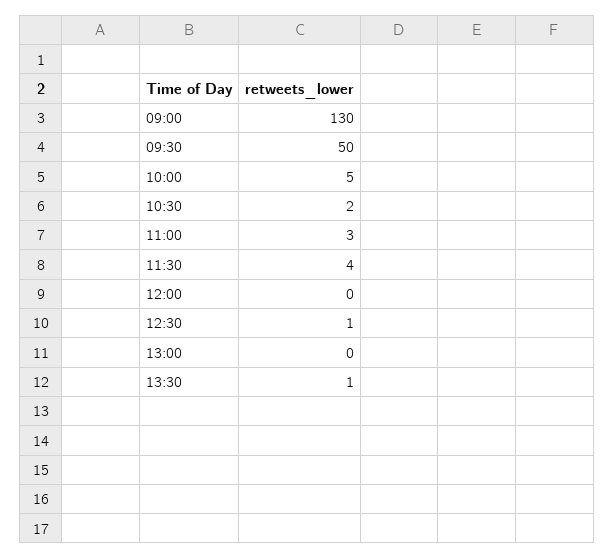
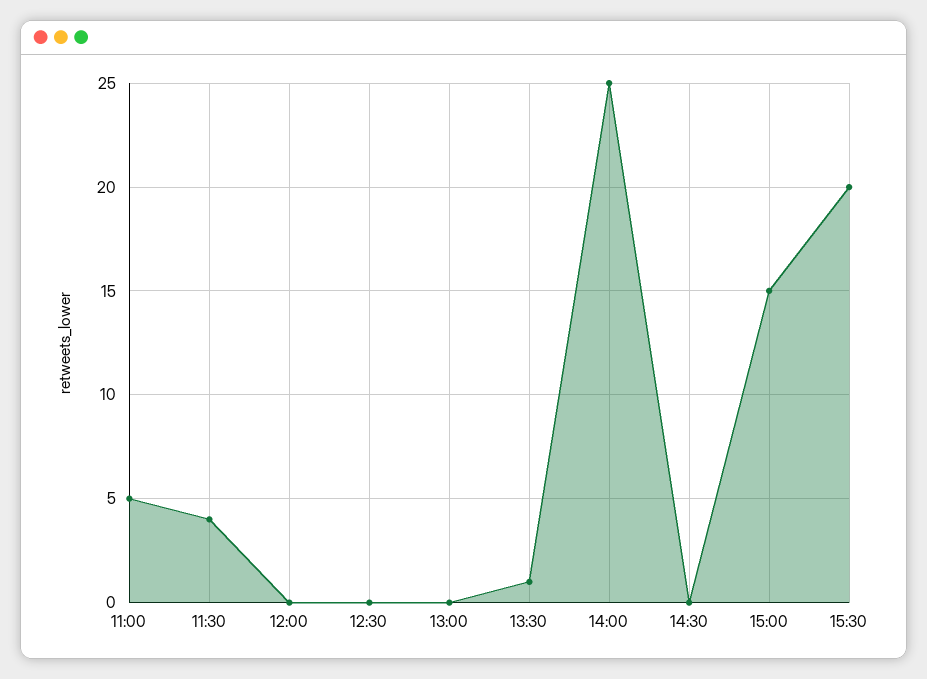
09:00: 130 -> none
09:30: 50 -> none
10:00: 5 -> none
10:30: 2 -> none
11:00: 3 -> 5
12:30: 1 -> 0
14:00: none -> 25
14:30: none -> 0
15:00: none -> 15
15:30: none -> 20

